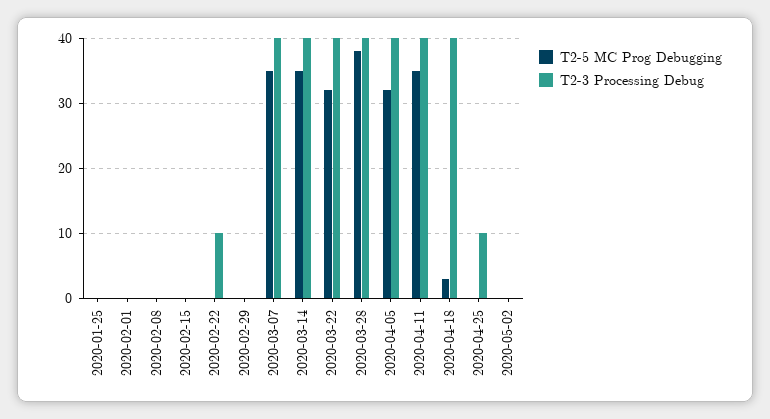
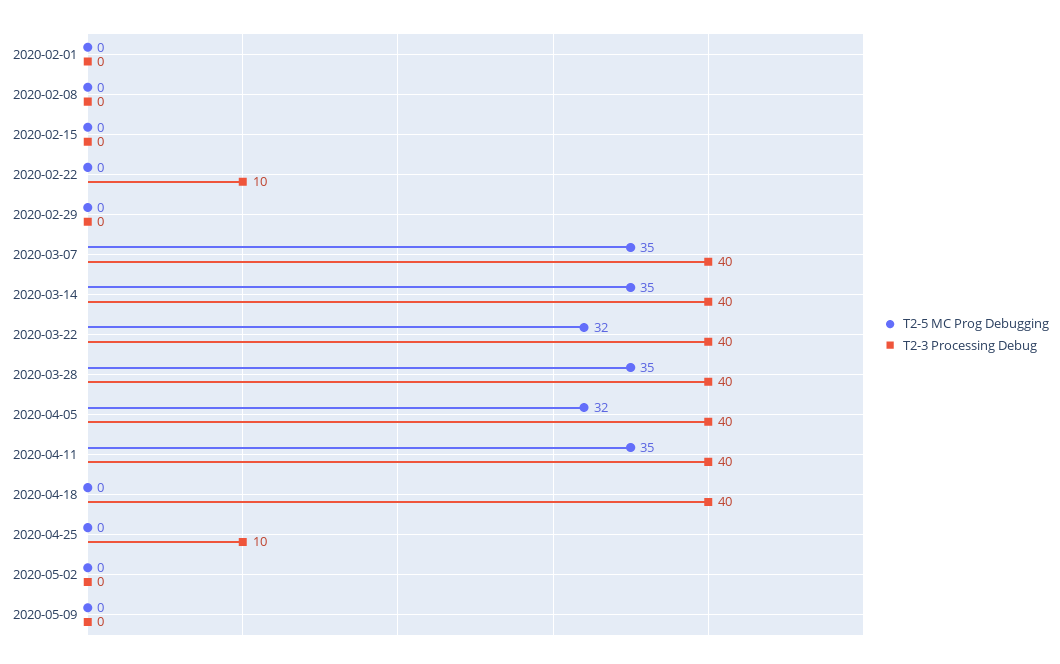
T2-5 MC Prog Debugging, 2020-01-25: 0 -> none
T2-3 Processing Debug, 2020-01-25: 0 -> none
T2-5 MC Prog Debugging, 2020-03-28: 38 -> 35
T2-5 MC Prog Debugging, 2020-04-18: 3 -> 0
T2-5 MC Prog Debugging, 2020-05-09: none -> 0
T2-3 Processing Debug, 2020-05-09: none -> 0

